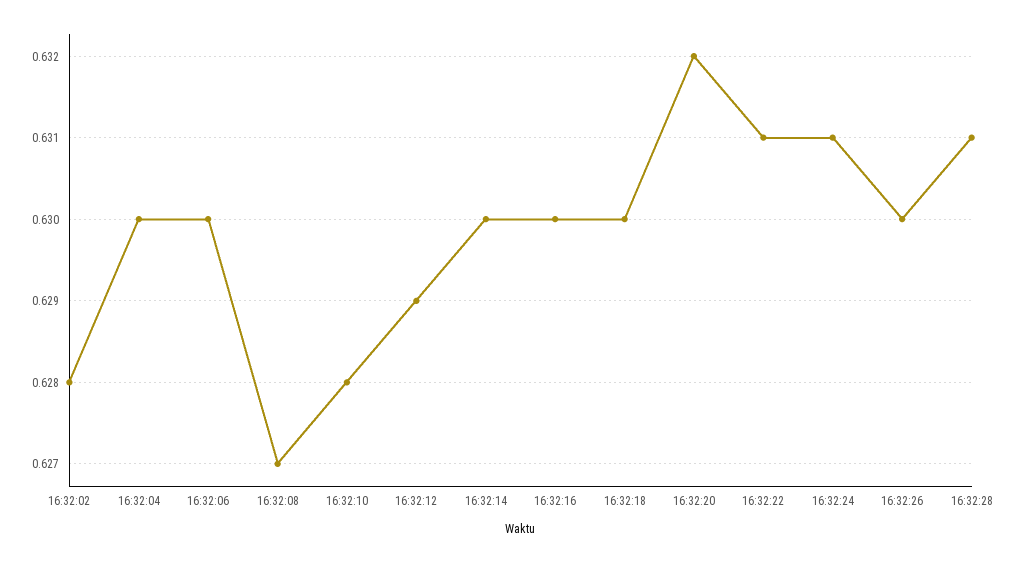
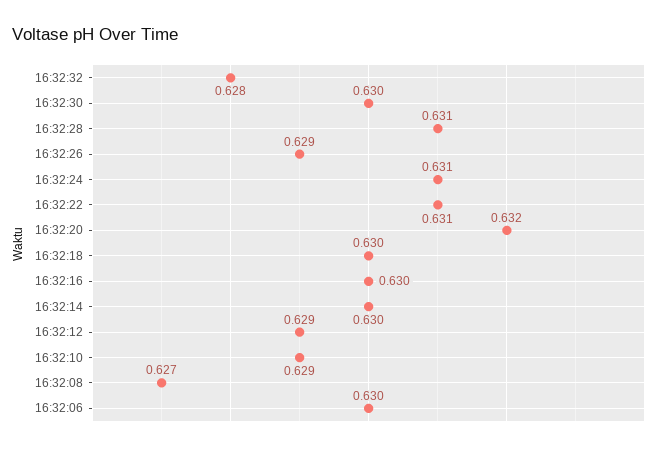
16:32:02: 0.628 -> none
16:32:04: 0.63 -> none
16:32:10: 0.628 -> 0.629
16:32:26: 0.63 -> 0.629
16:32:32: none -> 0.628
16:32:30: none -> 0.63

